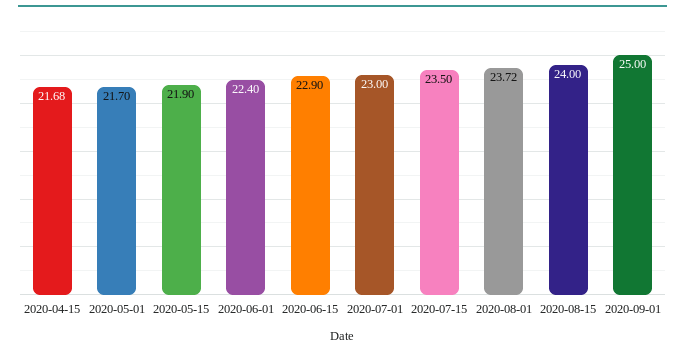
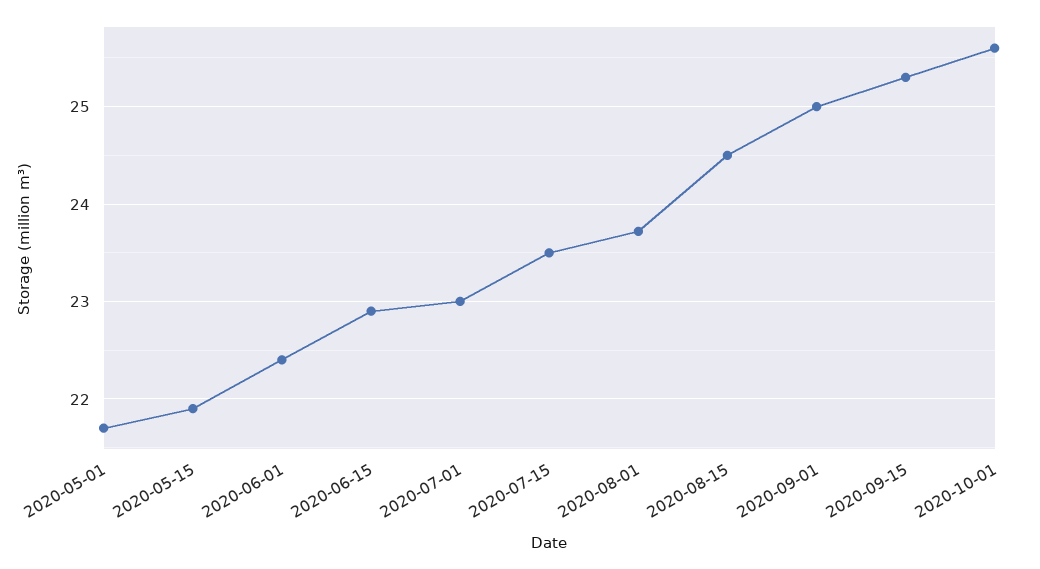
2020-04-15: 21.68 -> none
2020-08-15: 24 -> 24.5
2020-09-15: none -> 25.3
2020-10-01: none -> 25.6

